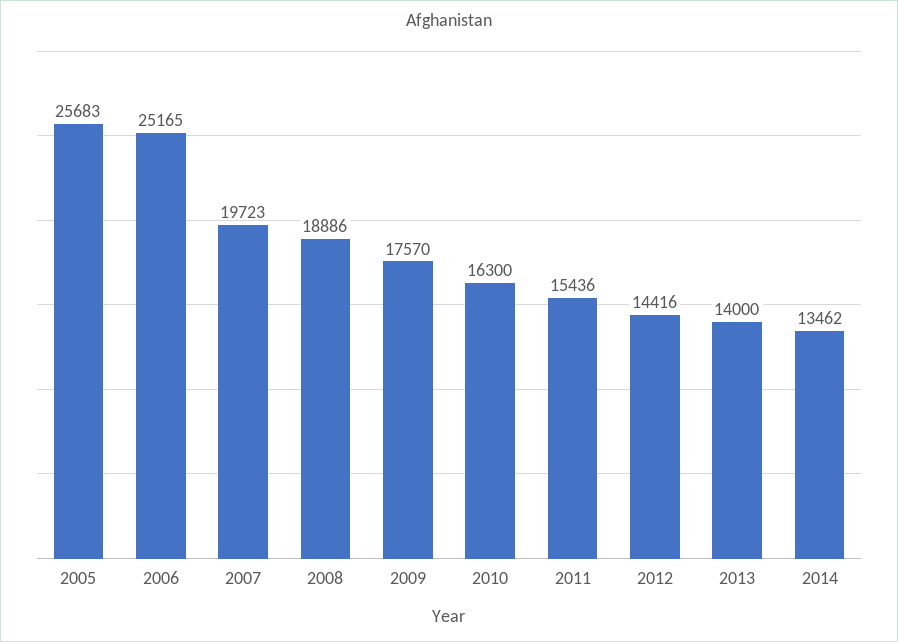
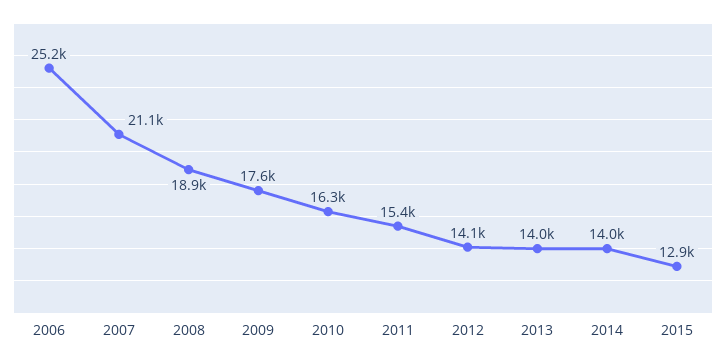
2005: 25683 -> none
2007: 19723 -> 21100
2012: 14416 -> 14100
2014: 13462 -> 14000
2015: none -> 12900

